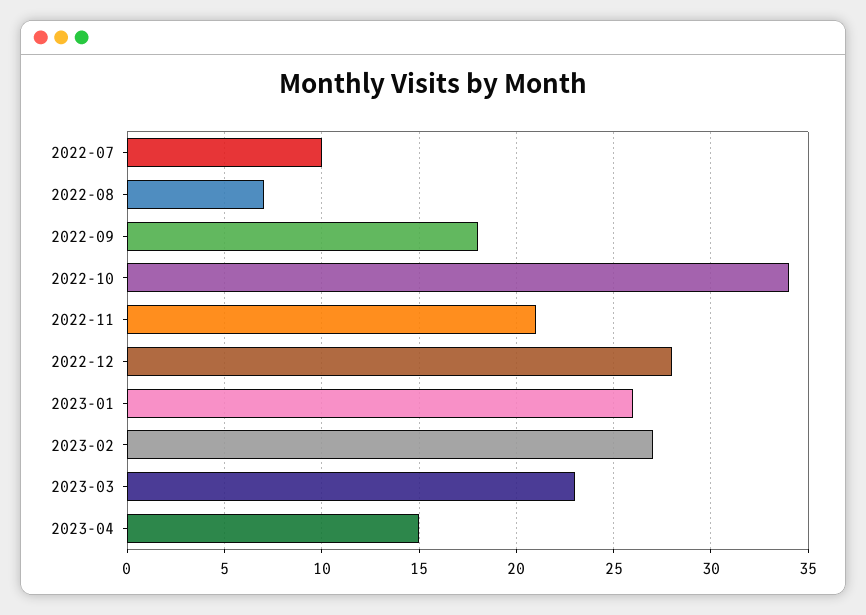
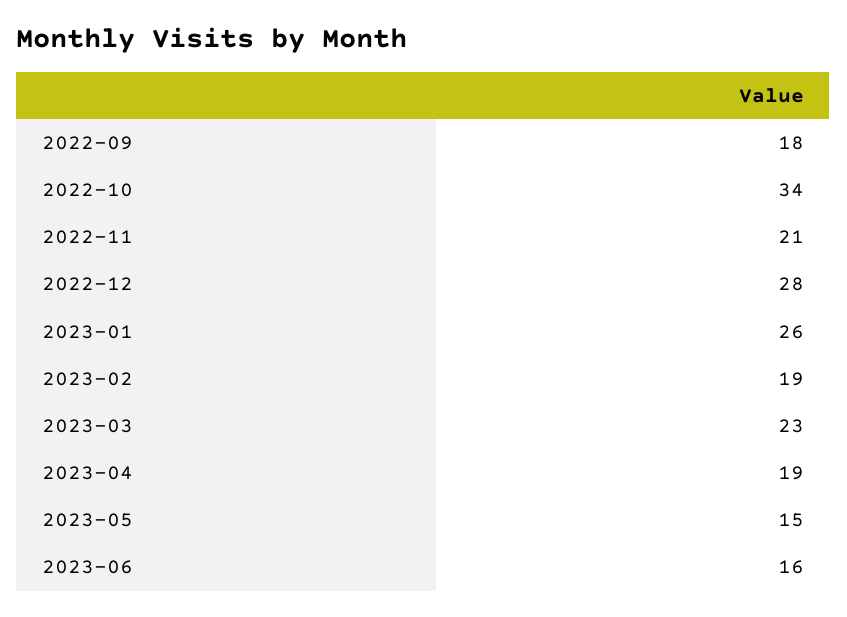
2022-07: 10 -> none
2022-08: 7 -> none
2023-02: 27 -> 19
2023-04: 15 -> 19
2023-05: none -> 15
2023-06: none -> 16

